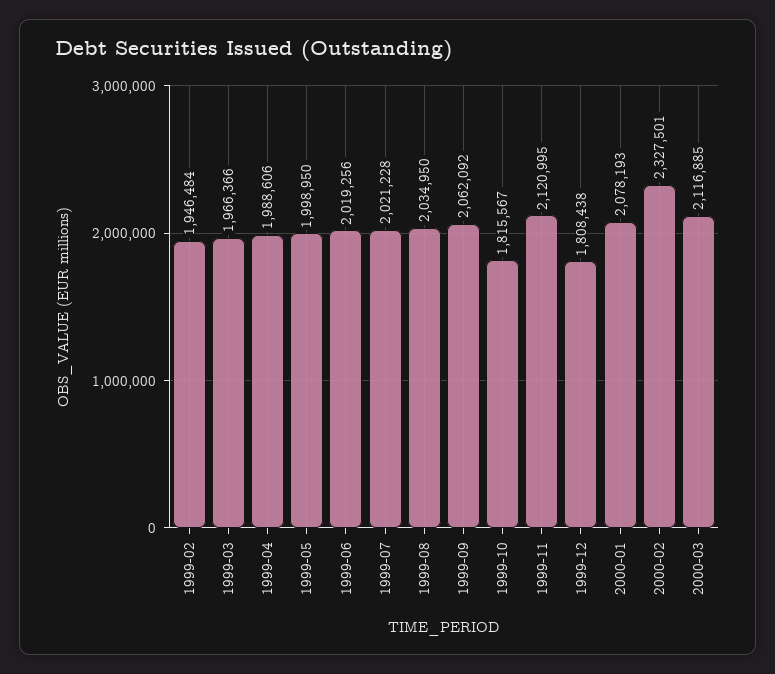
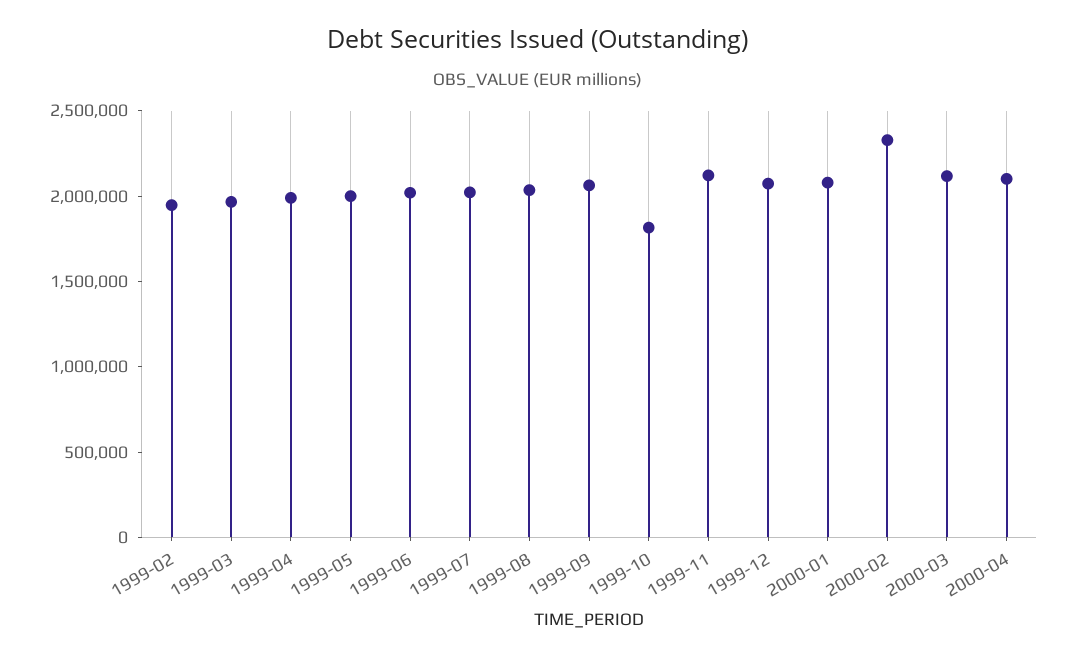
1999-12: 1808438 -> 2100000
2000-04: none -> 2100000

